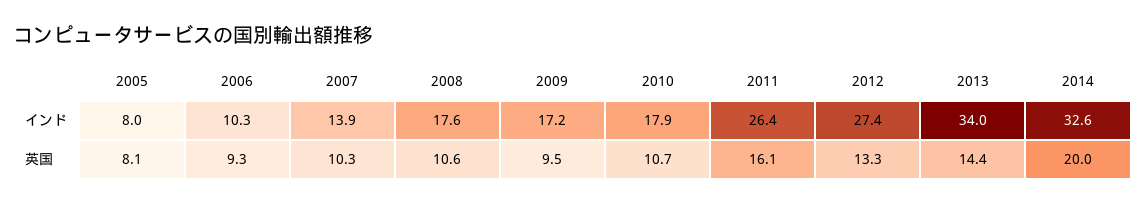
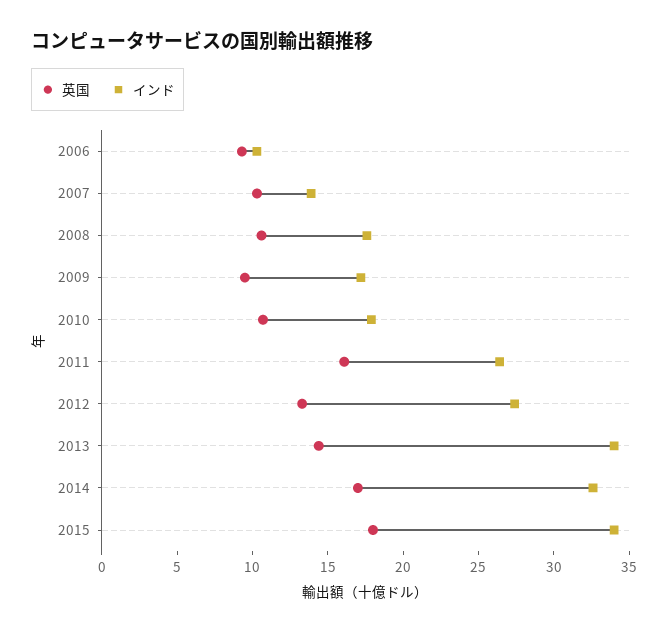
インド, 2005: 8 -> none
英国, 2005: 8.1 -> none
英国, 2014: 20 -> 17
英国, 2015: none -> 18
インド, 2015: none -> 34

